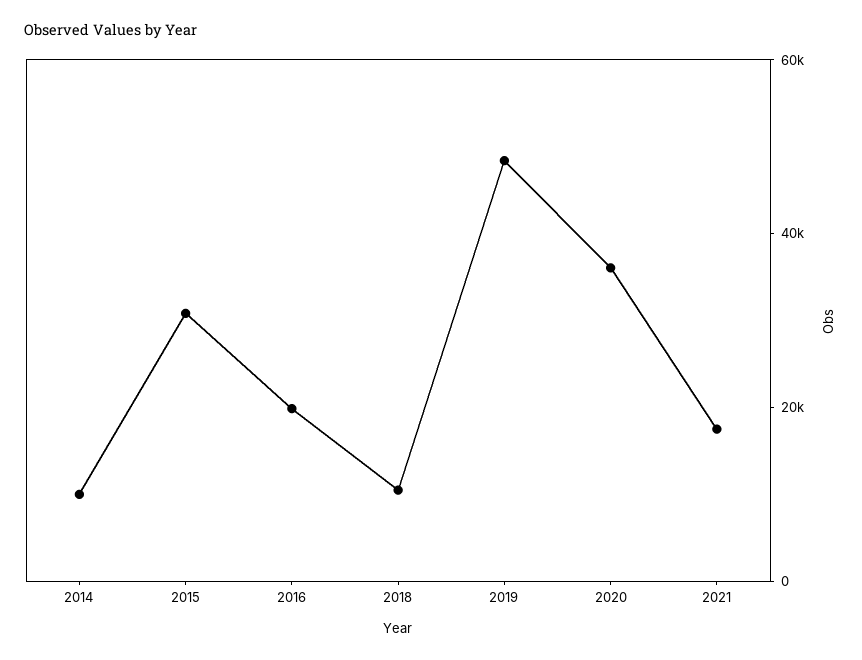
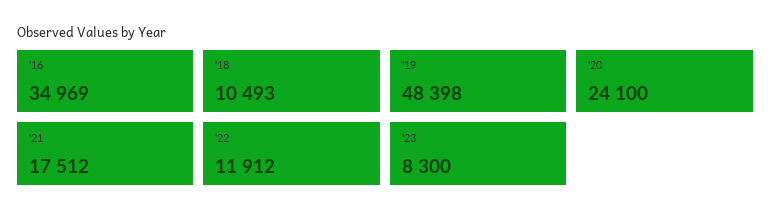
2014: 10000 -> none
2015: 30000 -> none
2016: 20000 -> 34969
2020: 35000 -> 24100
'22: none -> 11912
'23: none -> 8300

